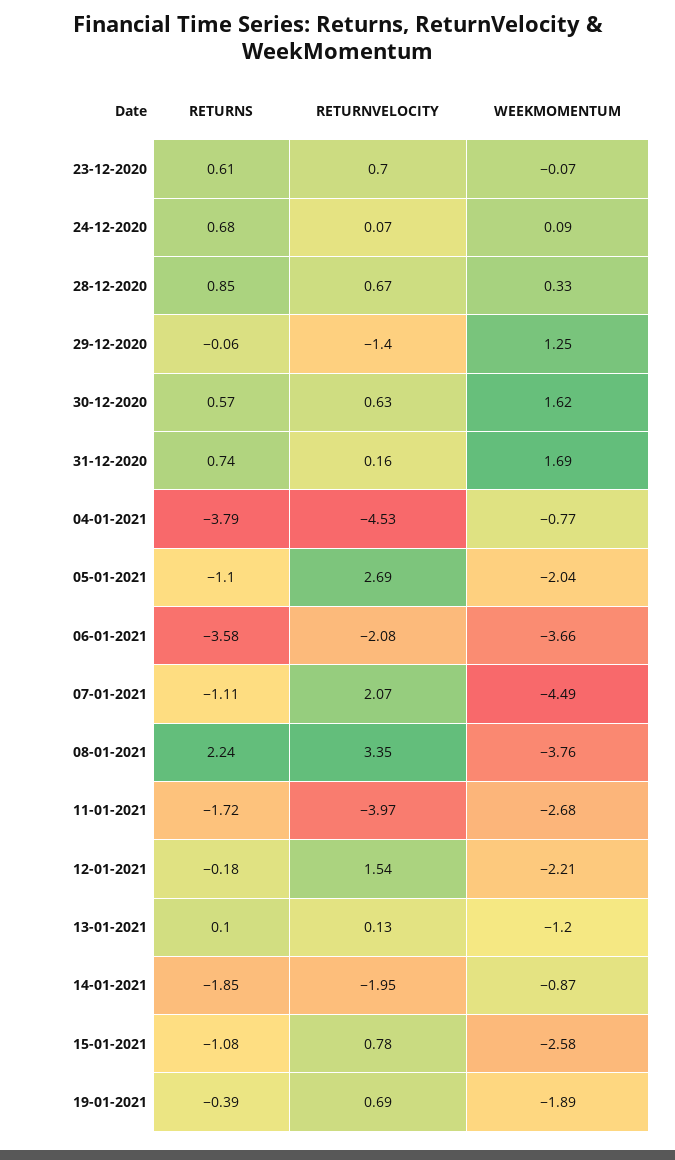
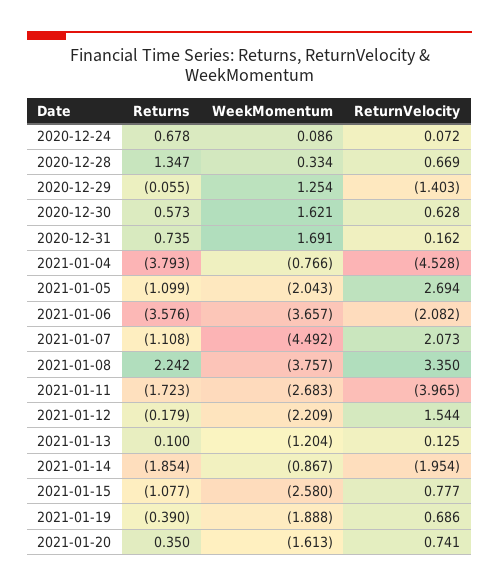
RETURNS, 23-12-2020: 0.61 -> none
RETURNVELOCITY, 23-12-2020: 0.7 -> none
WEEKMOMENTUM, 23-12-2020: -0.07 -> none
RETURNS, 28-12-2020: 0.85 -> 1.347
RETURNS, 2021-01-20: none -> 0.35
WEEKMOMENTUM, 2021-01-20: none -> -1.613
RETURNVELOCITY, 2021-01-20: none -> 0.741

